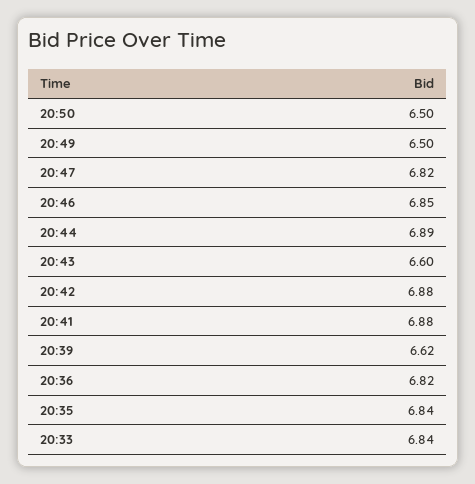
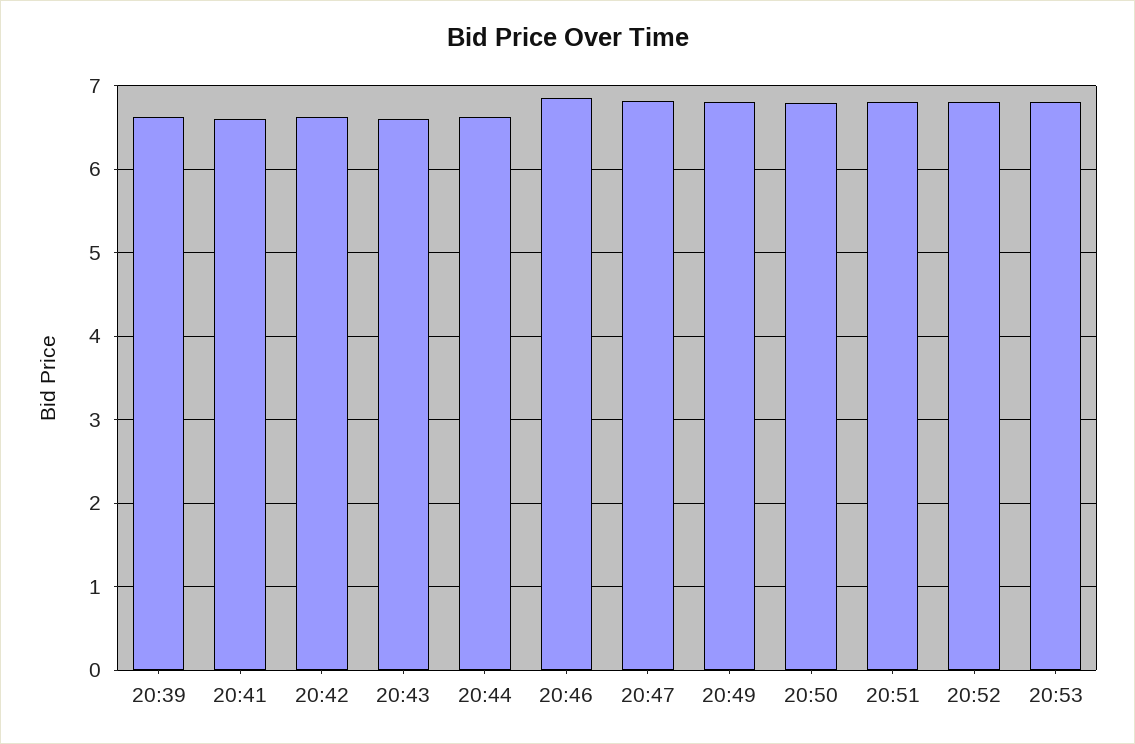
20:50: 6.5 -> 6.8
20:49: 6.5 -> 6.8
20:44: 6.89 -> 6.6
20:42: 6.88 -> 6.6
20:41: 6.88 -> 6.6
20:36: 6.82 -> none
20:35: 6.84 -> none
20:33: 6.84 -> none
20:51: none -> 6.8
20:52: none -> 6.8
20:53: none -> 6.8

